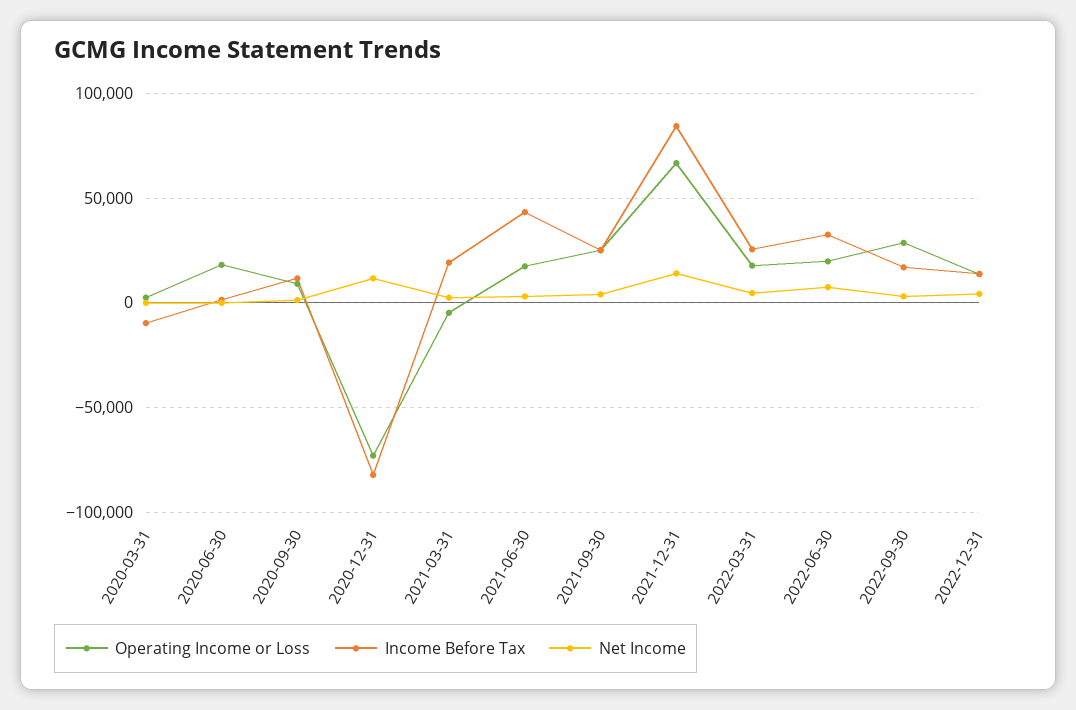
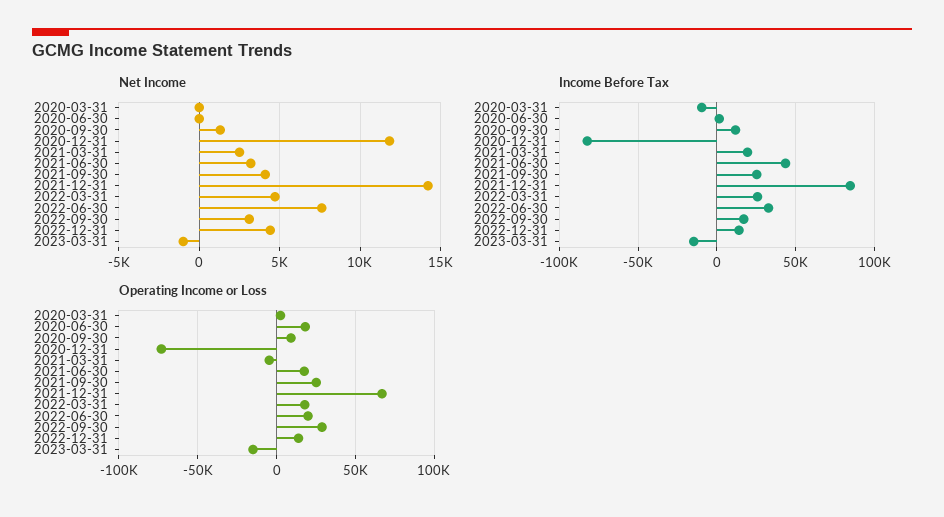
Net Income, 2023-03-31: none -> -1000
Income Before Tax, 2023-03-31: none -> -15000
Operating Income or Loss, 2023-03-31: none -> -15000

